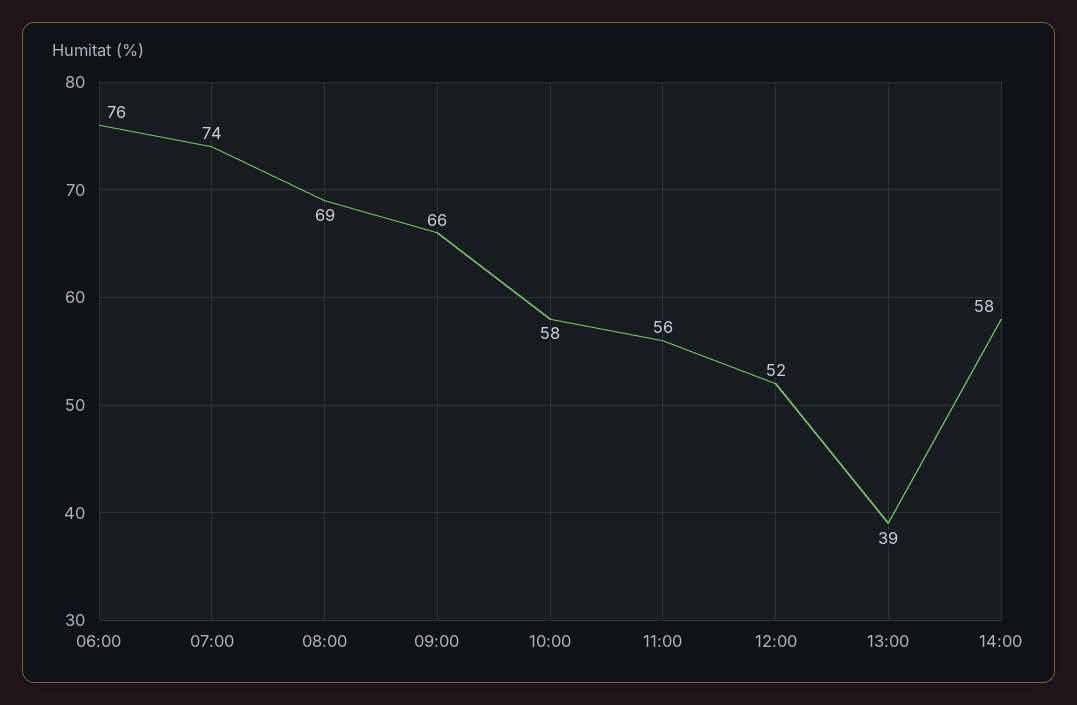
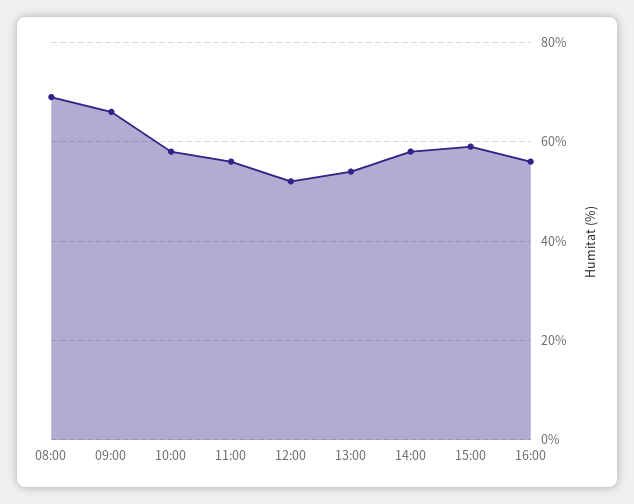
06:00: 76 -> none
07:00: 74 -> none
13:00: 39 -> 55
15:00: none -> 60
16:00: none -> 55

